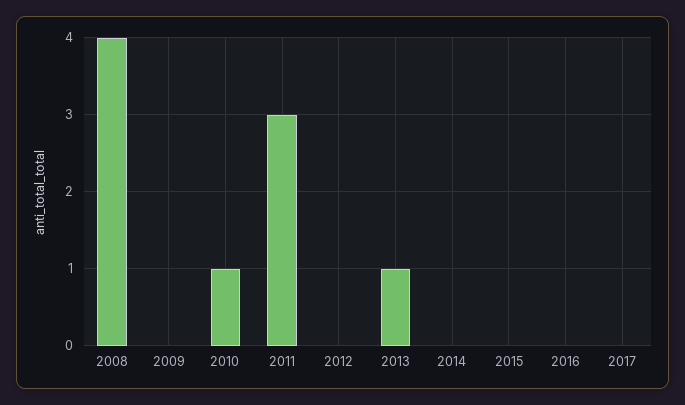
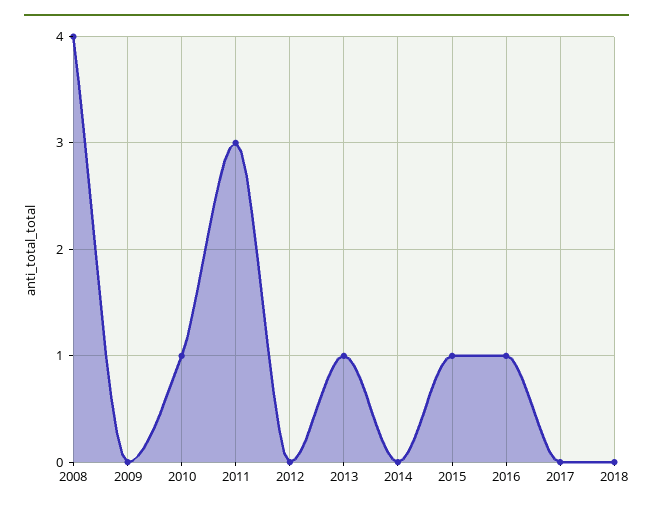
2015: 0 -> 1
2016: 0 -> 1
2018: none -> 0

